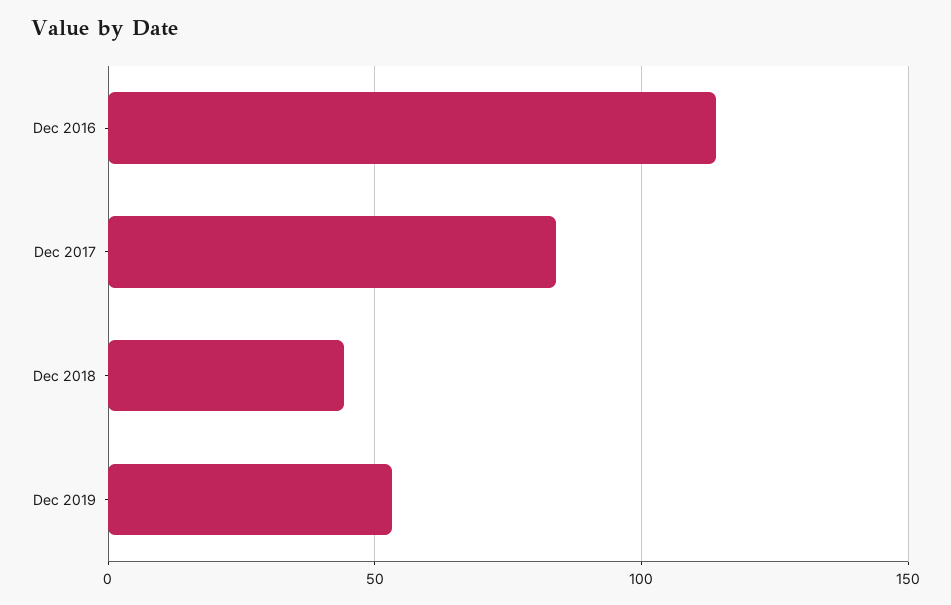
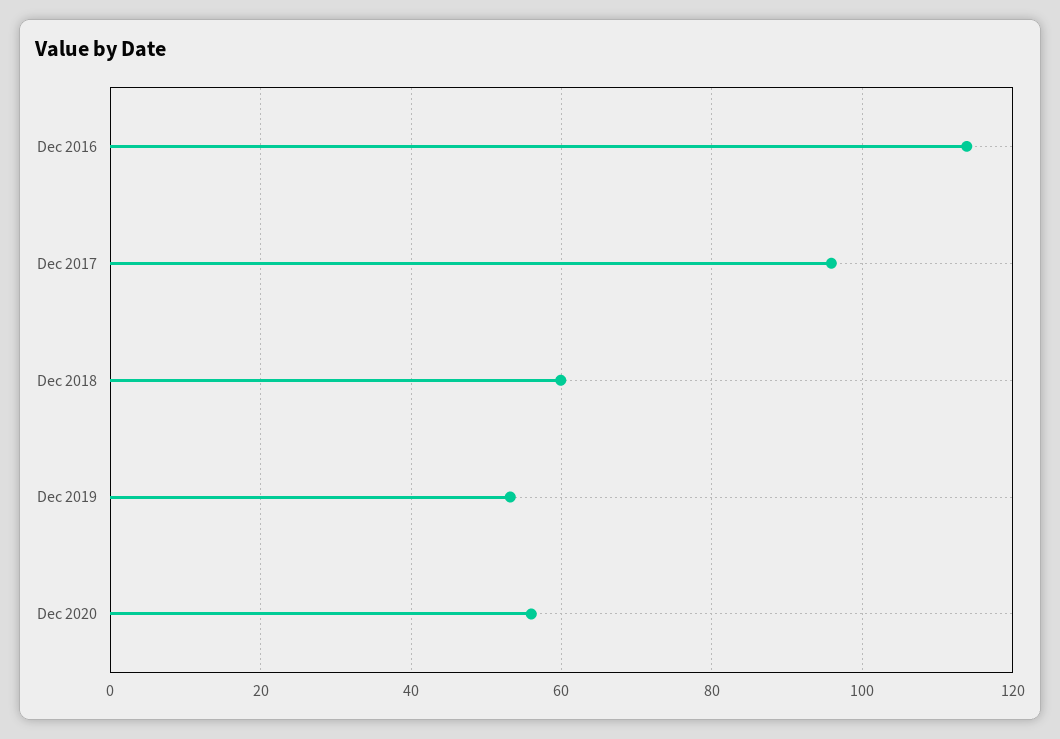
Dec 2017: 85 -> 96
Dec 2018: 45 -> 60
Dec 2020: none -> 56

